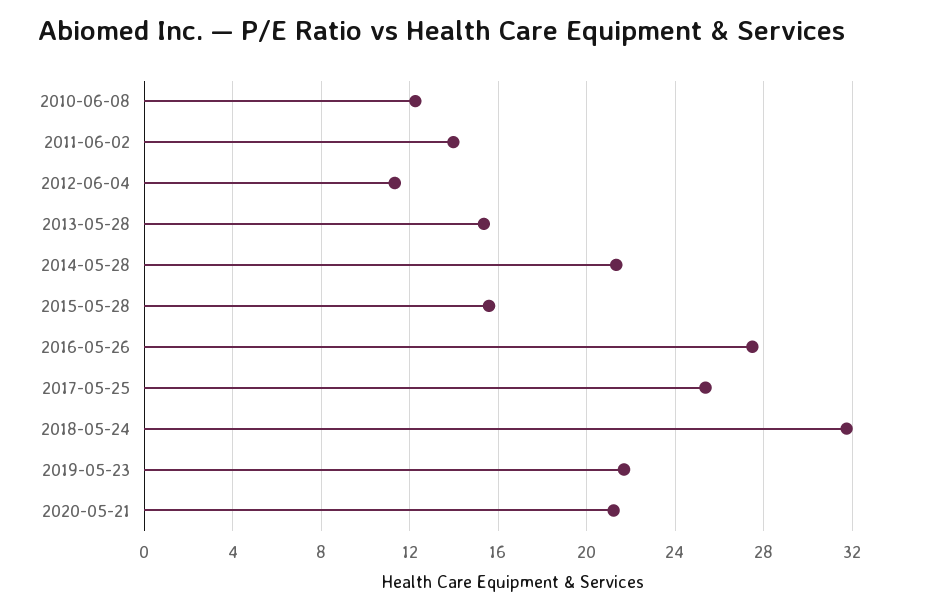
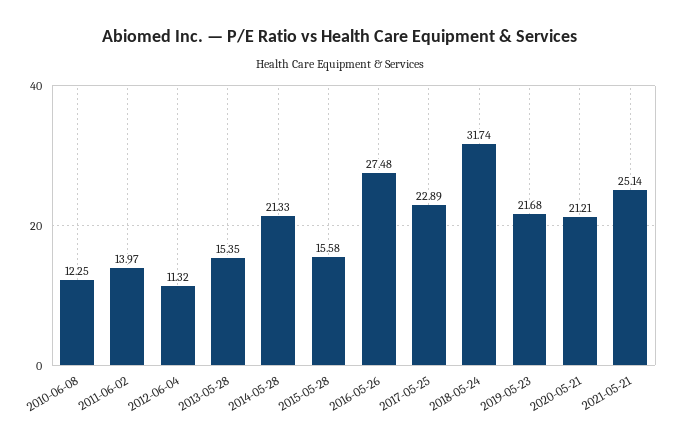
2017-05-25: 25.5 -> 22.89
2021-05-21: none -> 25.14

